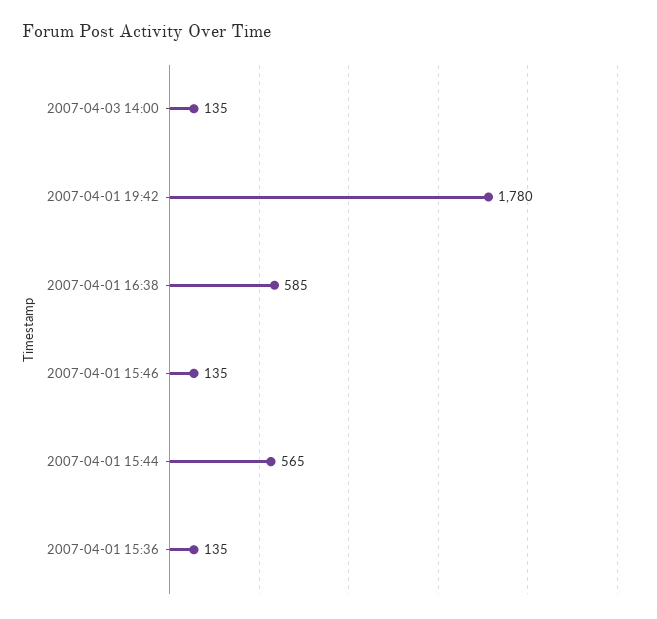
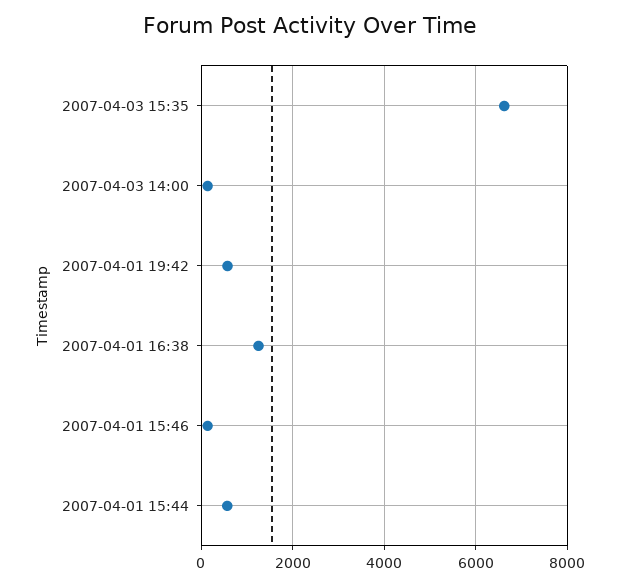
2007-04-01 19:42: 1780 -> 600
2007-04-01 16:38: 585 -> 1200
2007-04-01 15:36: 135 -> none
2007-04-03 15:35: none -> 6600

